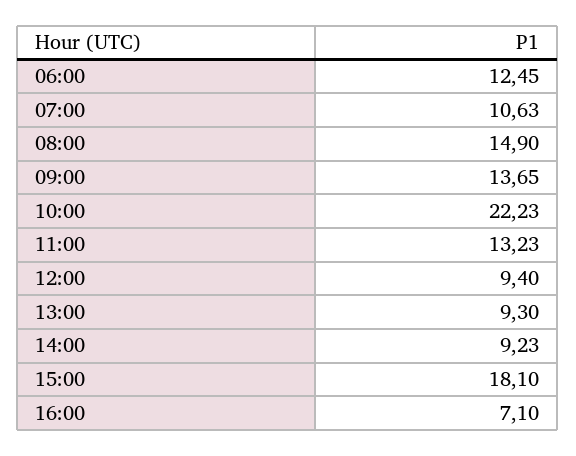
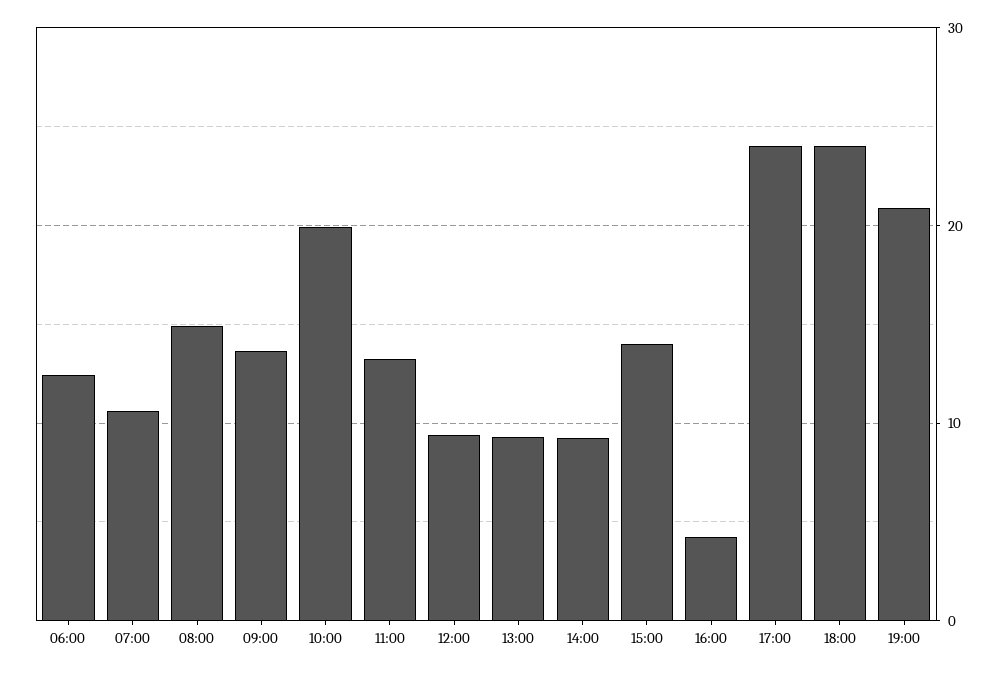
10:00: 22.23 -> 20
15:00: 18.1 -> 14
16:00: 7.1 -> 4
17:00: none -> 24
18:00: none -> 24
19:00: none -> 21

